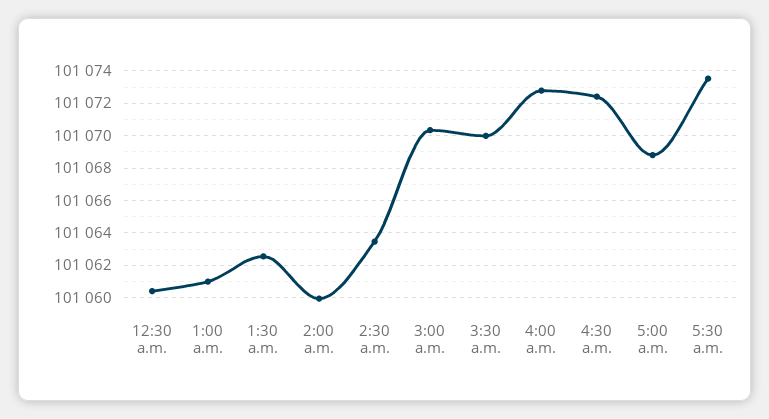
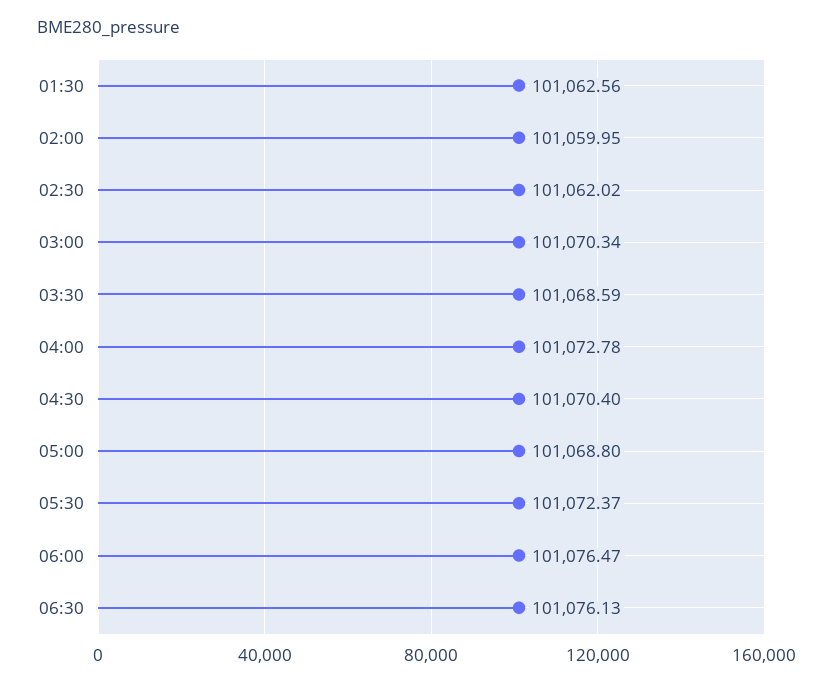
12:30 a.m.: 101060.5 -> none
1:00 a.m.: 101061 -> none
2:30 a.m.: 101063.5 -> 101062.02
3:30 a.m.: 101070 -> 101068.59
4:30 a.m.: 101072.5 -> 101070.4
5:30 a.m.: 101073.5 -> 101072.37
06:00: none -> 101076.47
06:30: none -> 101076.13

